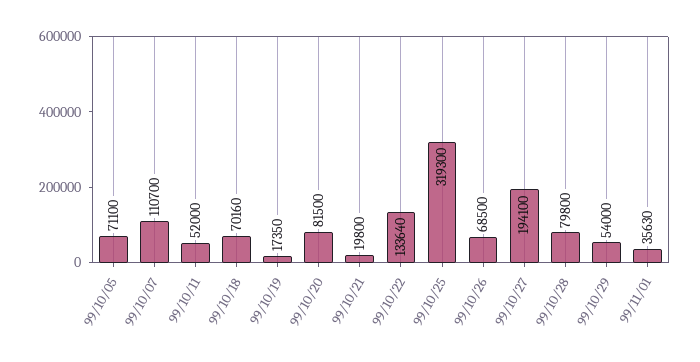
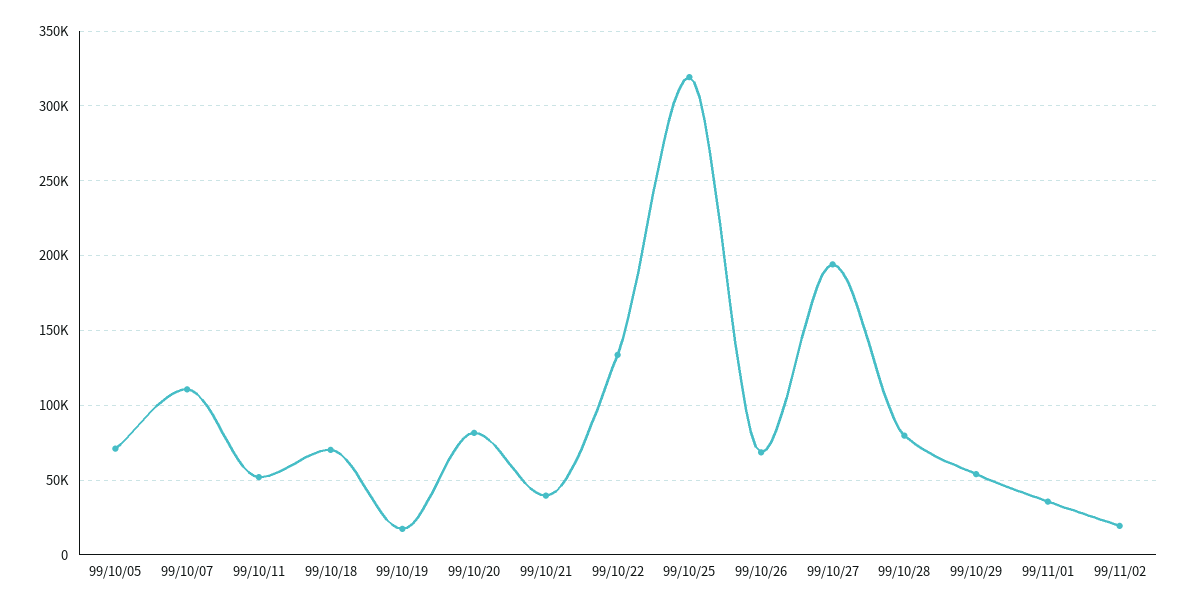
99/10/21: 19800 -> 40000
99/11/02: none -> 20000

